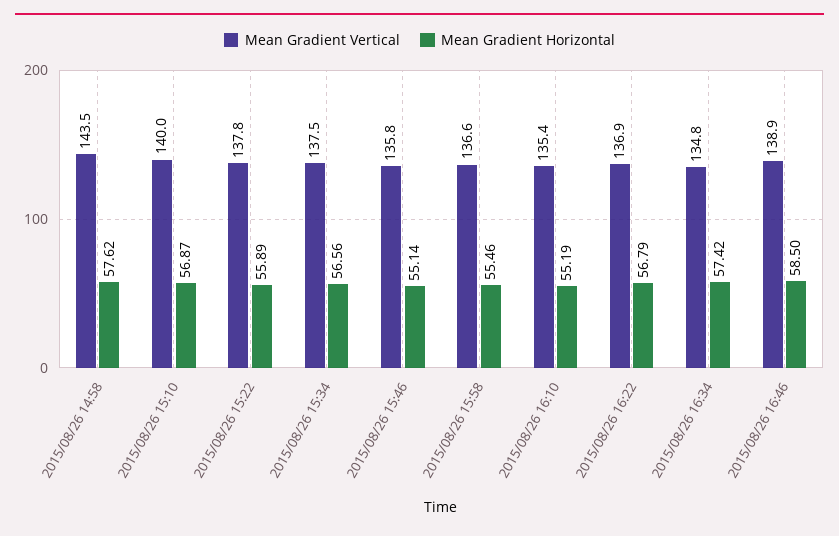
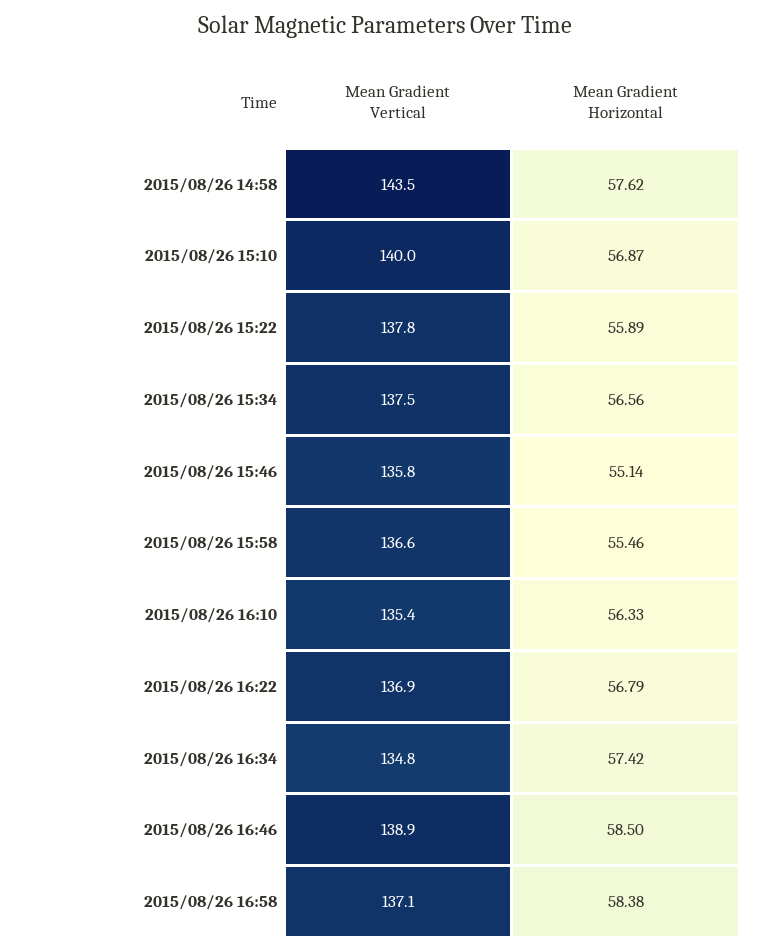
Mean Gradient Horizontal, 2015/08/26 16:10: 55.19 -> 56.33
Mean Gradient Vertical, 2015/08/26 16:58: none -> 137.1
Mean Gradient Horizontal, 2015/08/26 16:58: none -> 58.38

